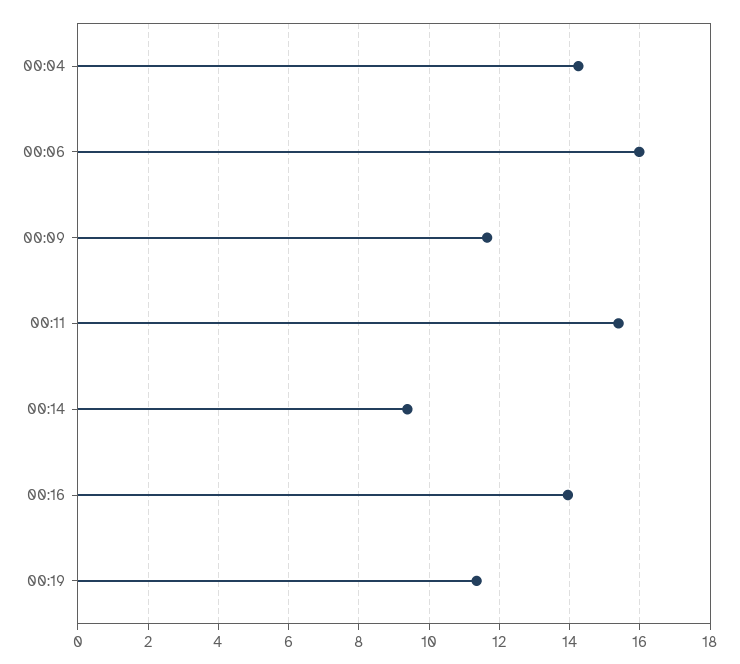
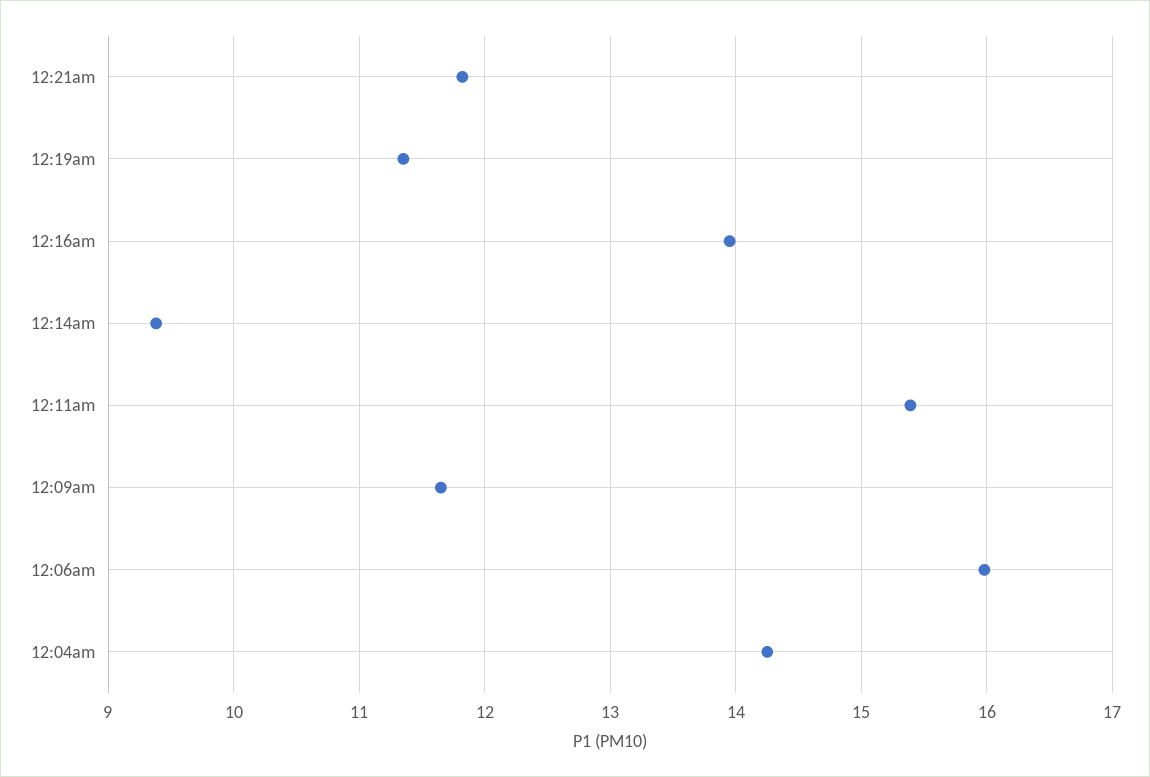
12:21am: none -> 11.8

